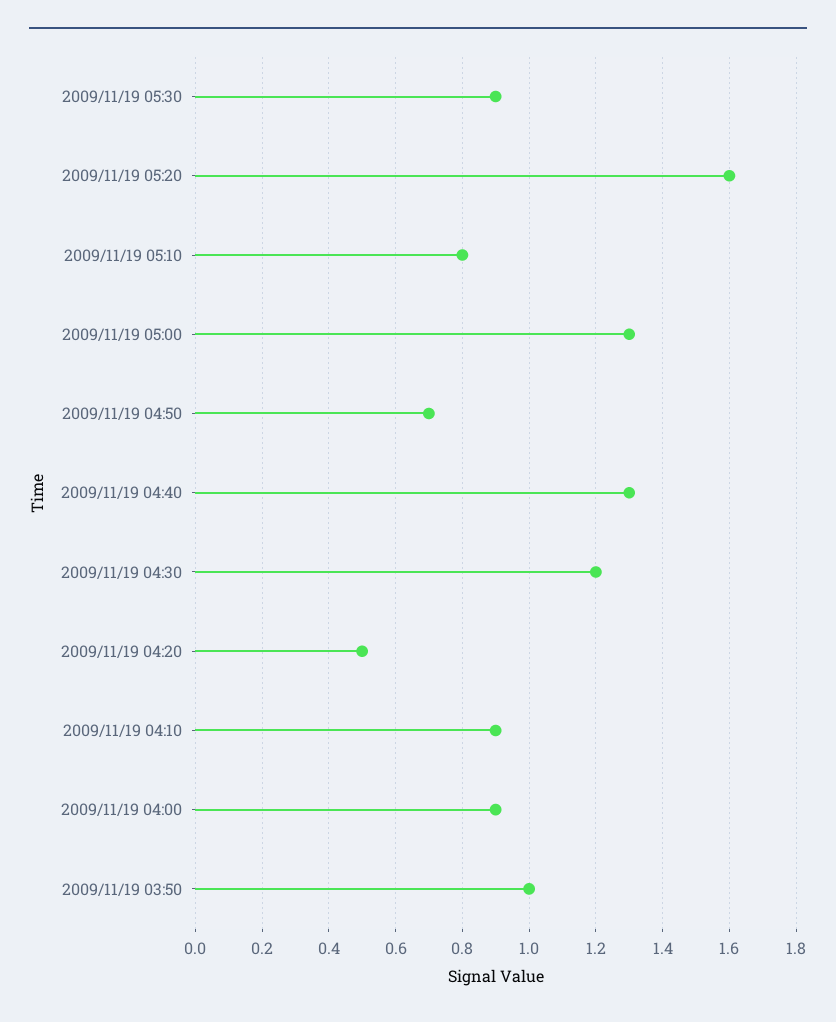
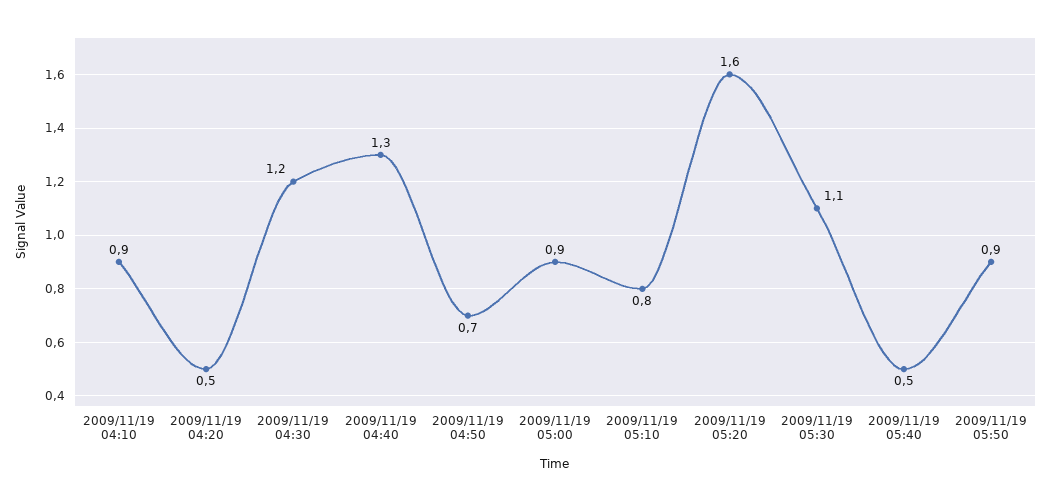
2009/11/19 05:30: 0.9 -> 1.1
2009/11/19 05:00: 1.3 -> 0.9
2009/11/19 04:00: 0.9 -> none
2009/11/19 03:50: 1 -> none
2009/11/19 05:40: none -> 0.5
2009/11/19 05:50: none -> 0.9

